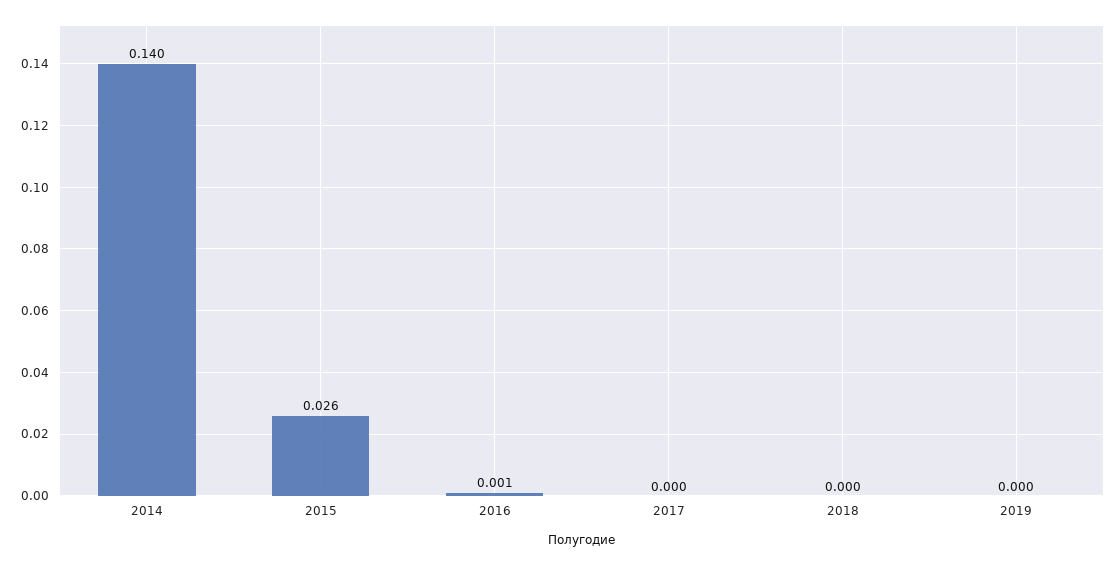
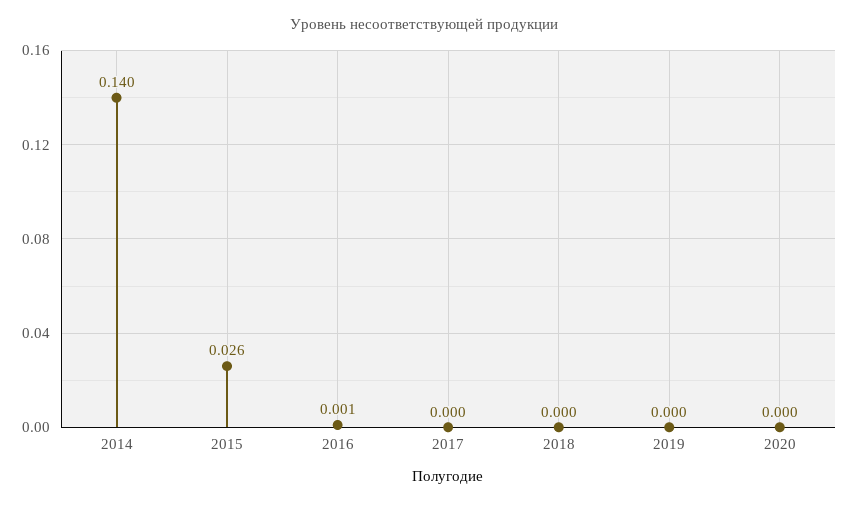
2020: none -> 0

